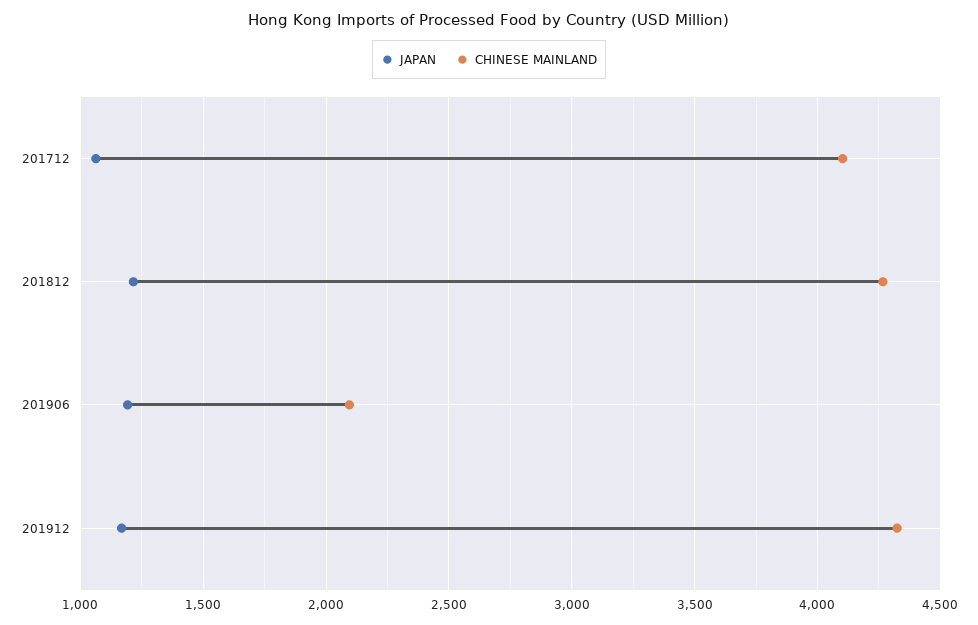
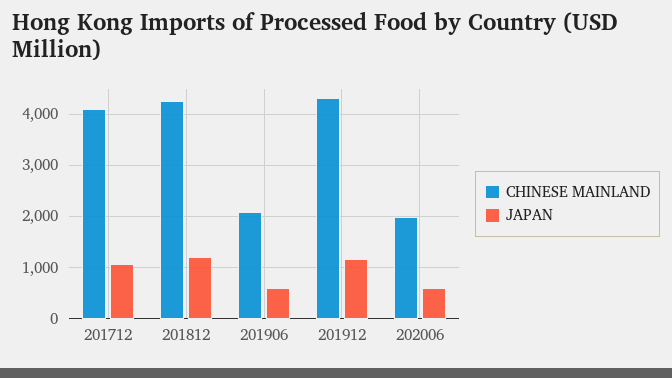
JAPAN, 201906: 1200 -> 600
CHINESE MAINLAND, 202006: none -> 2000
JAPAN, 202006: none -> 600

